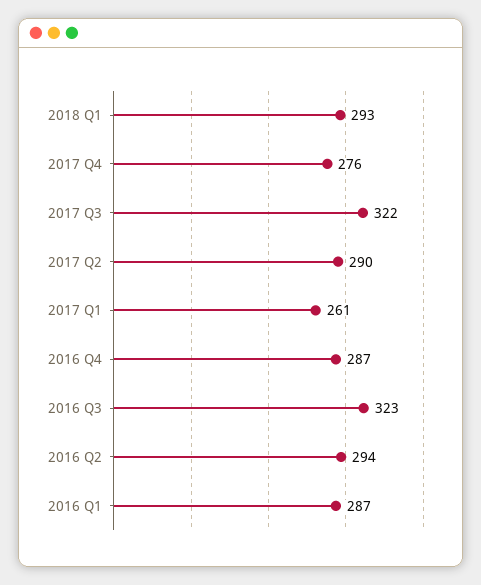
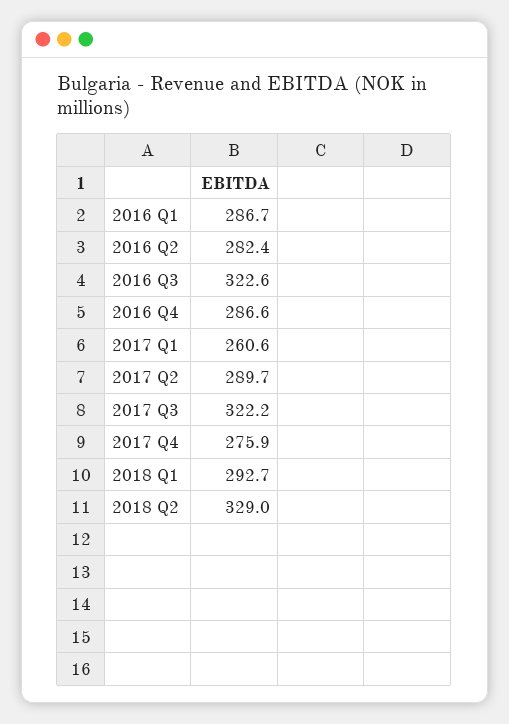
2016 Q2: 294 -> 282.4
2018 Q2: none -> 329

